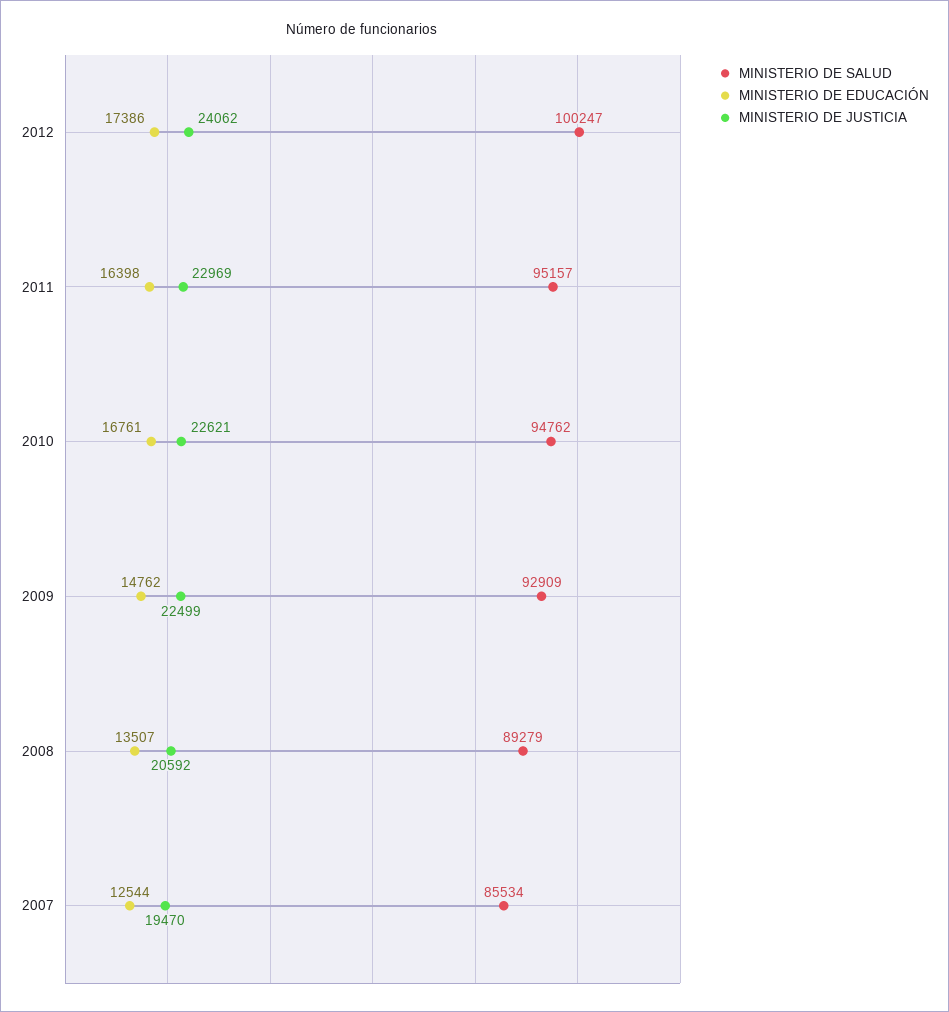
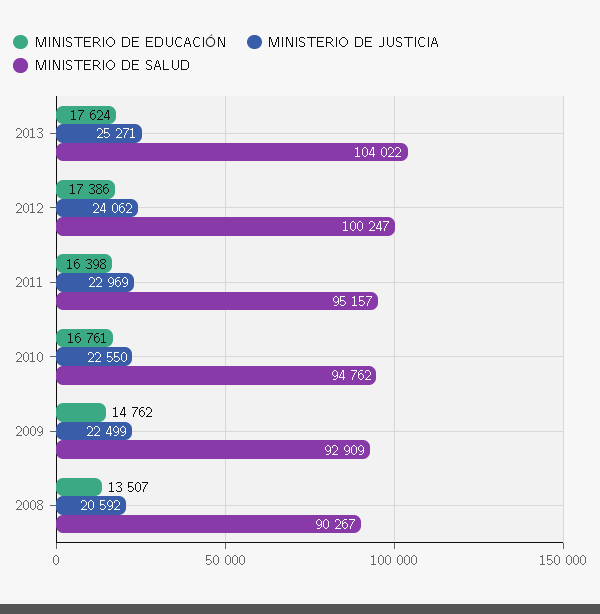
MINISTERIO DE JUSTICIA, 2010: 22621 -> 22550
MINISTERIO DE SALUD, 2008: 89279 -> 90267
MINISTERIO DE SALUD, 2007: 85534 -> none
MINISTERIO DE EDUCACIÓN, 2007: 12544 -> none
MINISTERIO DE JUSTICIA, 2007: 19470 -> none
MINISTERIO DE EDUCACIÓN, 2013: none -> 17624
MINISTERIO DE JUSTICIA, 2013: none -> 25271
MINISTERIO DE SALUD, 2013: none -> 104022

